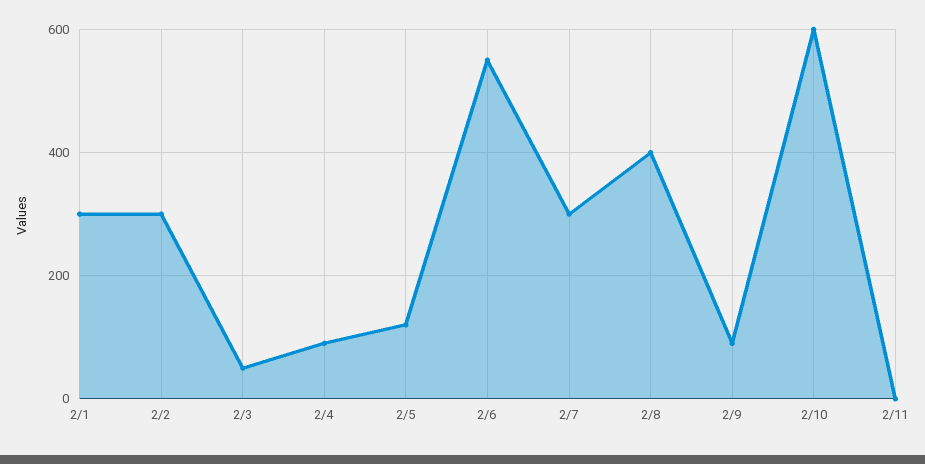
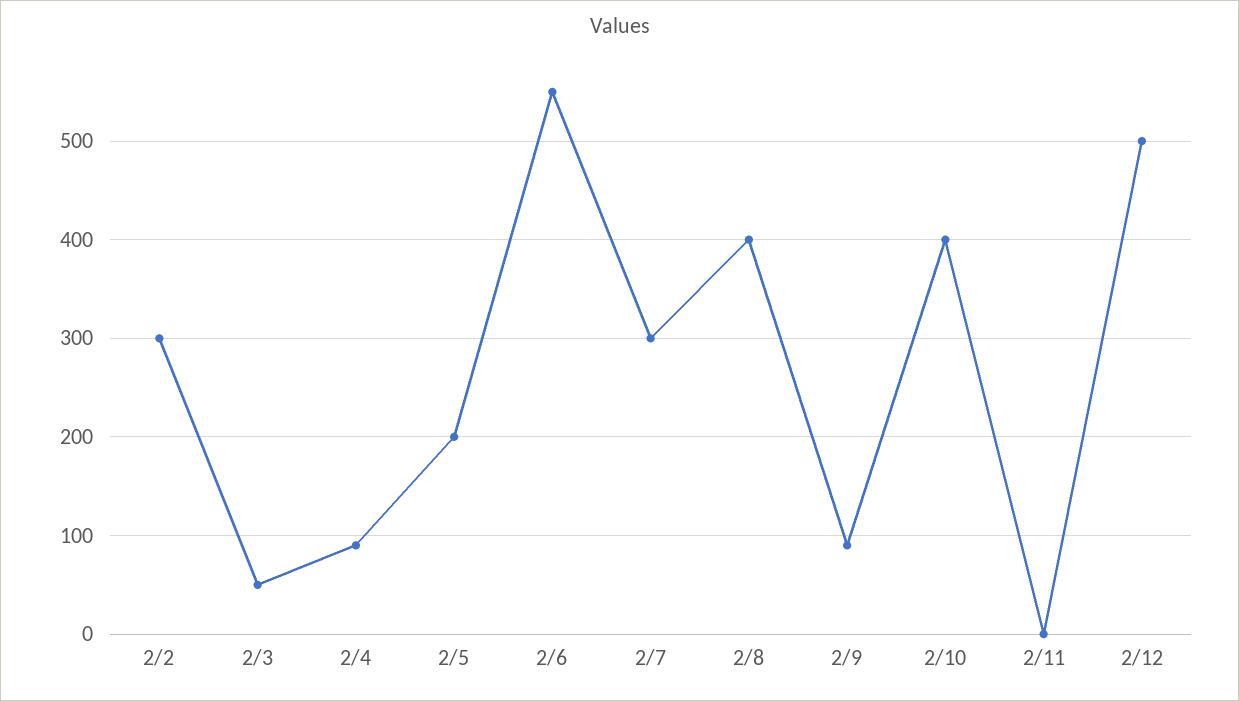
2/1: 300 -> none
2/5: 120 -> 200
2/10: 600 -> 400
2/12: none -> 500

